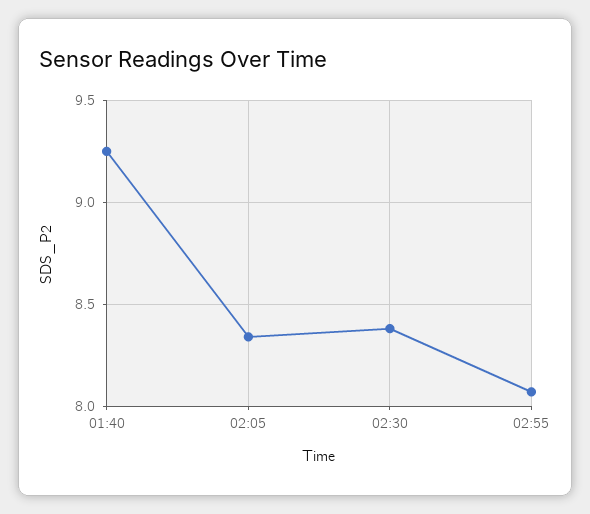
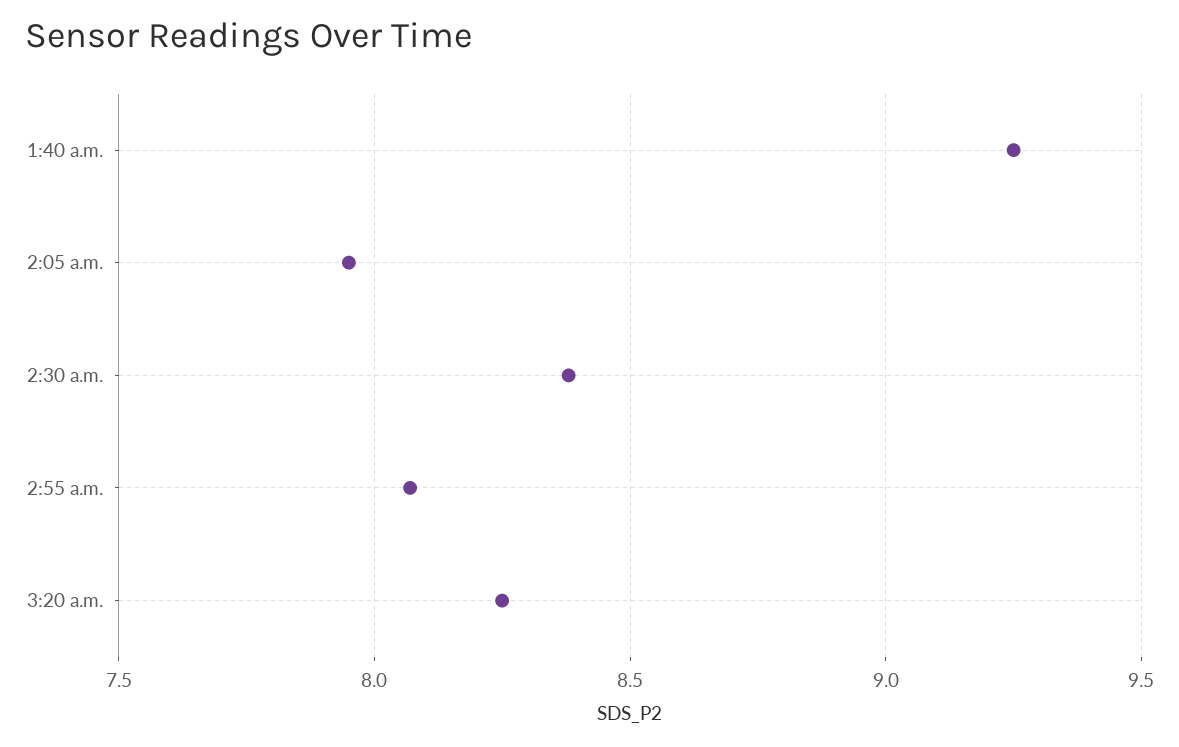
02:05: 8.35 -> 7.95
3:20 a.m.: none -> 8.25

